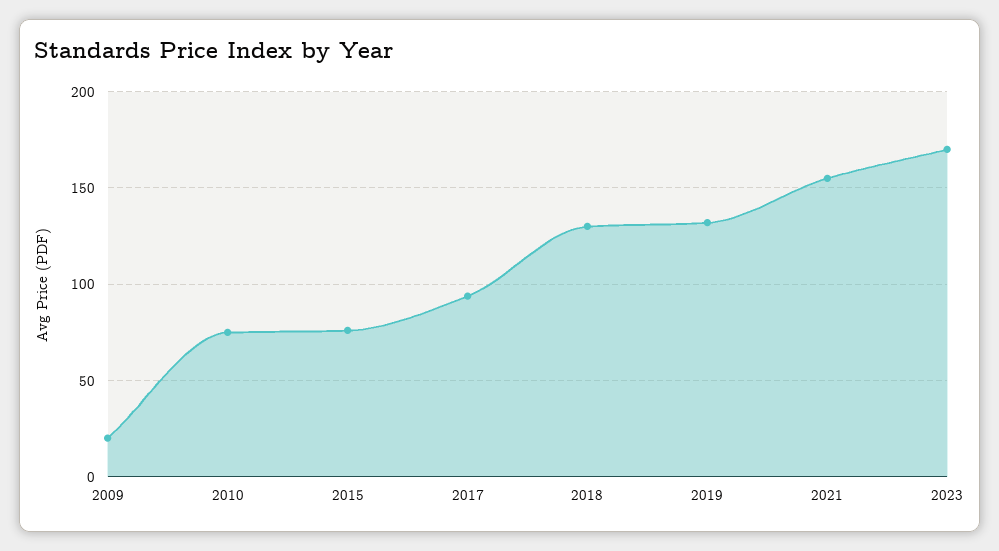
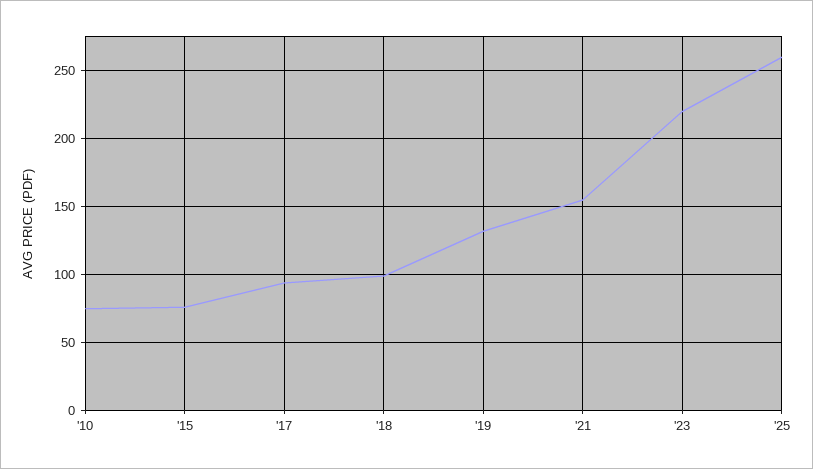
2009: 20 -> none
2018: 130 -> 100
2023: 170 -> 220
'25: none -> 260

